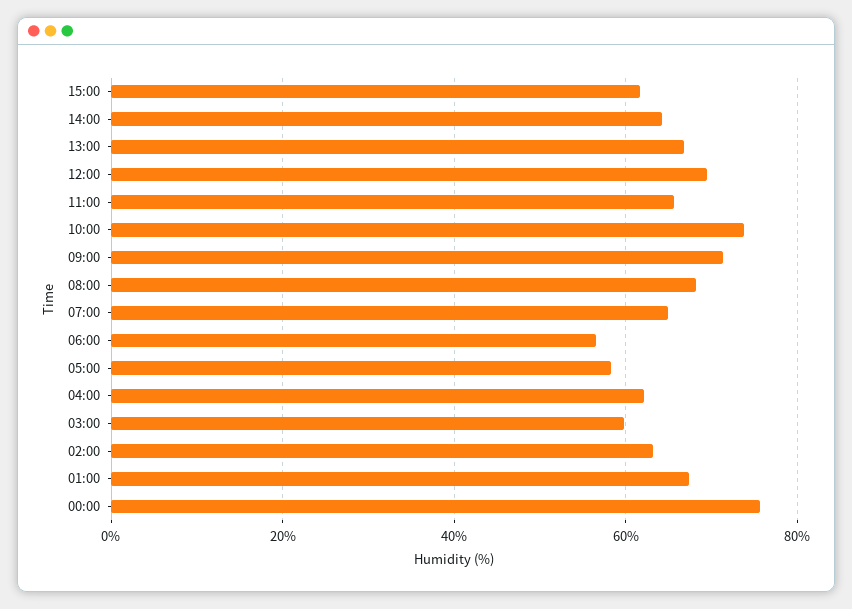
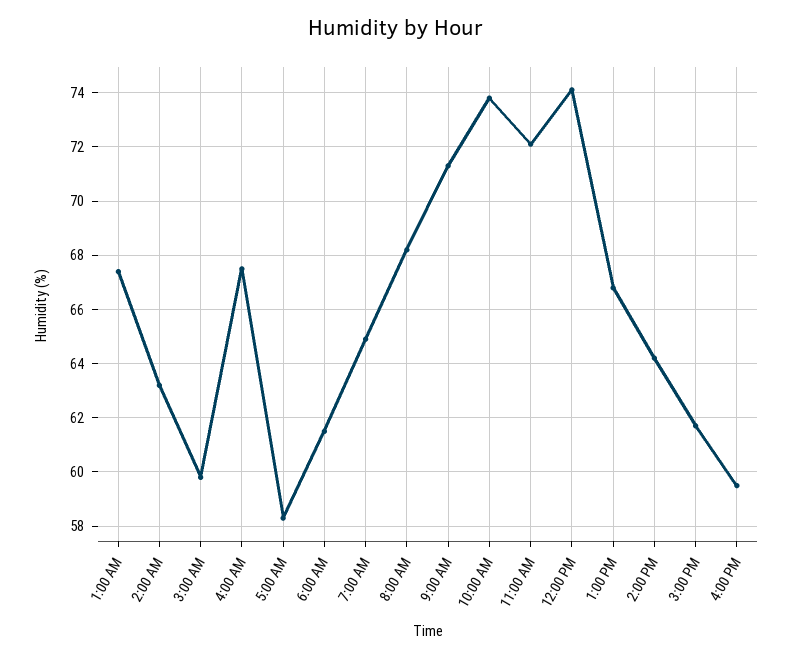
12:00: 70 -> 74
11:00: 66 -> 72
06:00: 56 -> 61.5
04:00: 62 -> 67.5
00:00: 76 -> none
4:00 PM: none -> 59.5

